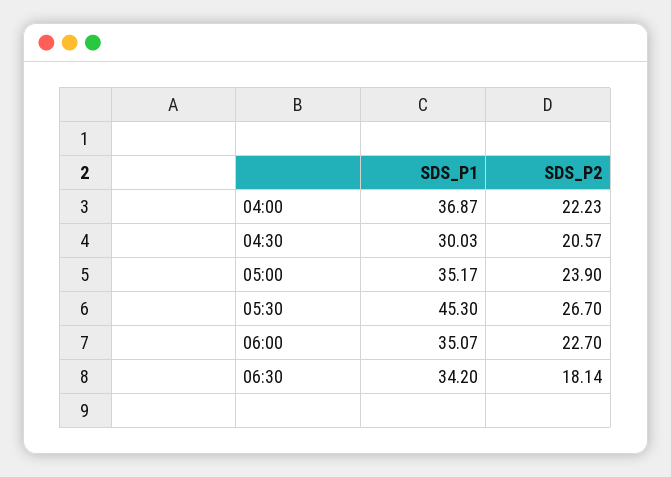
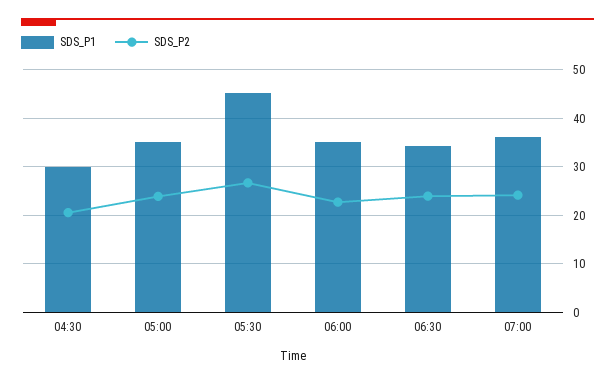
SDS_P1, 04:00: 36.87 -> none
SDS_P2, 04:00: 22.23 -> none
SDS_P2, 06:30: 18.14 -> 24
SDS_P1, 07:00: none -> 36
SDS_P2, 07:00: none -> 24

